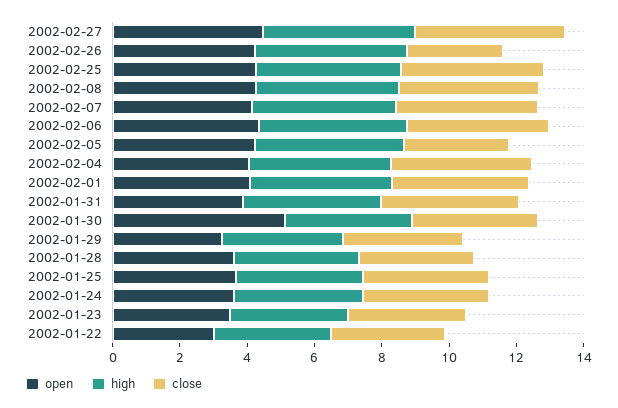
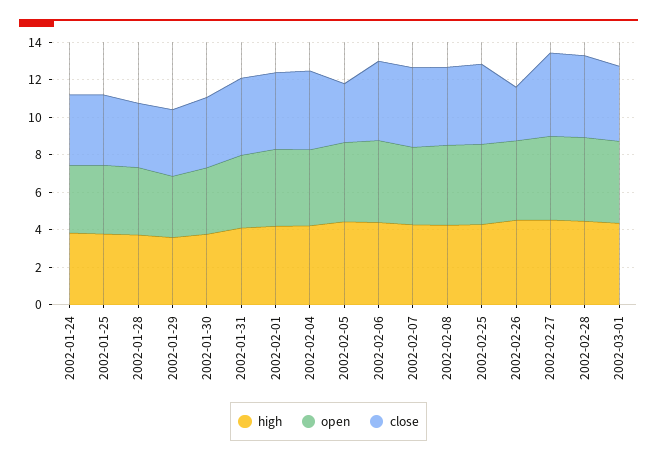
open, 2002-01-30: 5 -> 3.5
open, 2002-01-23: 3.5 -> none
high, 2002-01-23: 3.5 -> none
close, 2002-01-23: 3.5 -> none
open, 2002-01-22: 3 -> none
high, 2002-01-22: 3.5 -> none
close, 2002-01-22: 3.5 -> none
high, 2002-02-28: none -> 4.5
open, 2002-02-28: none -> 4.5
close, 2002-02-28: none -> 4.5
high, 2002-03-01: none -> 4.5
open, 2002-03-01: none -> 4.5
close, 2002-03-01: none -> 4

